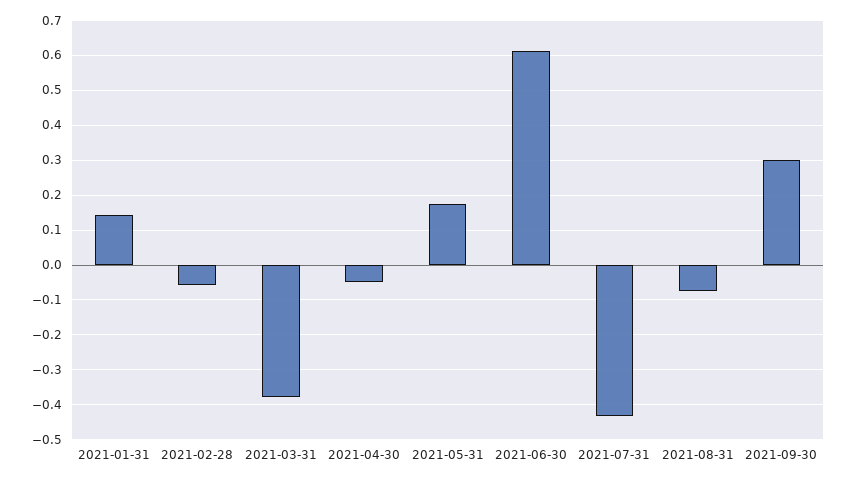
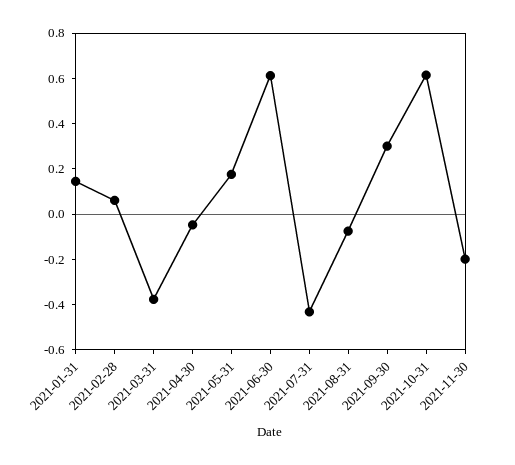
2021-02-28: -0.06 -> 0.05
2021-10-31: none -> 0.6
2021-11-30: none -> -0.2

